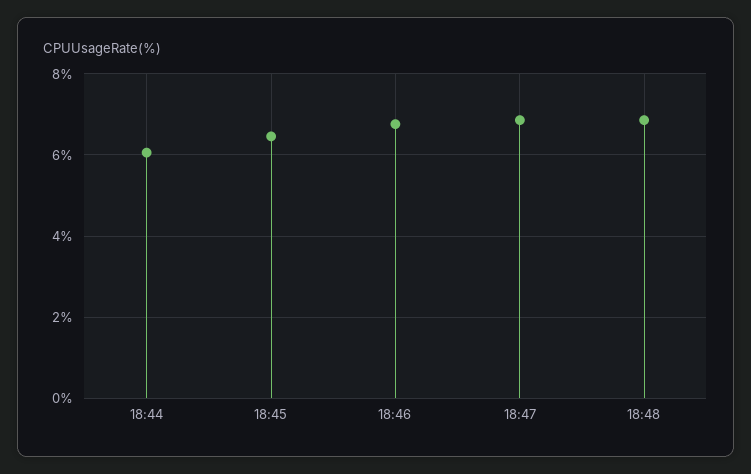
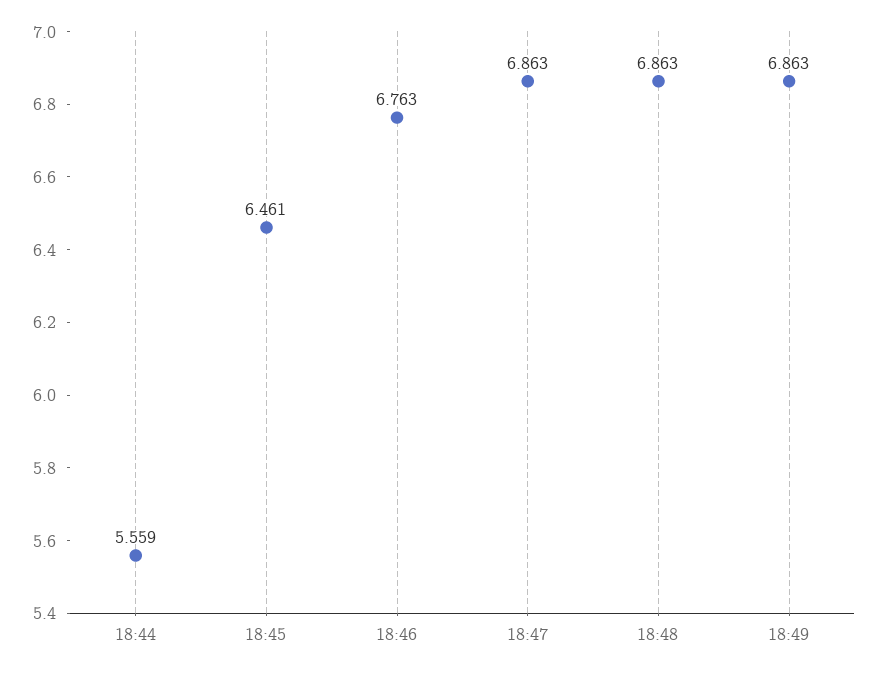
18:44: 6 -> 5.559
18:49: none -> 6.863

